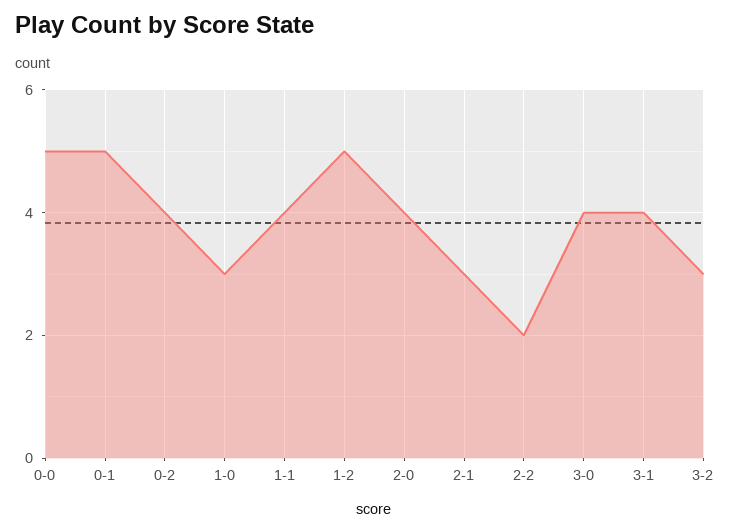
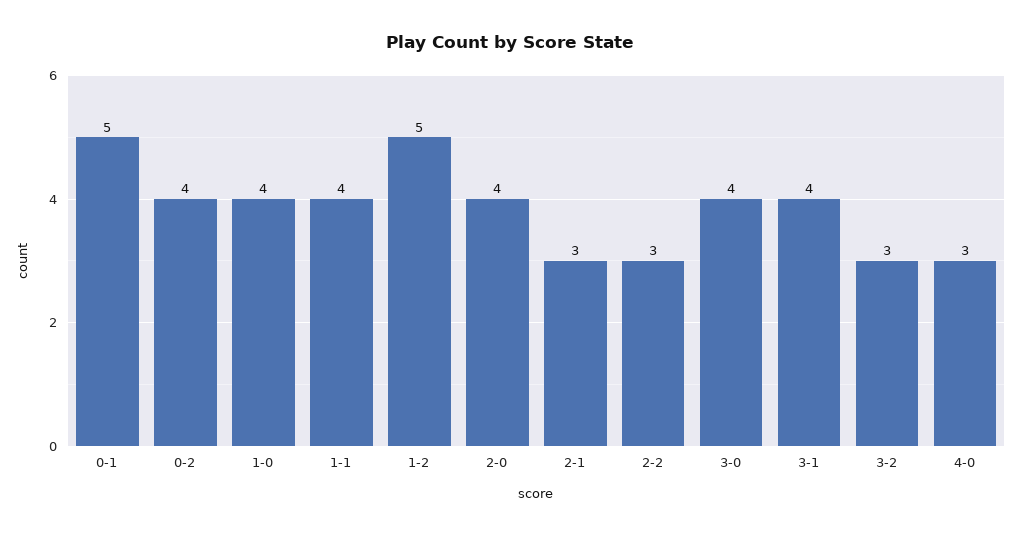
0-0: 5 -> none
1-0: 3 -> 4
2-2: 2 -> 3
4-0: none -> 3

